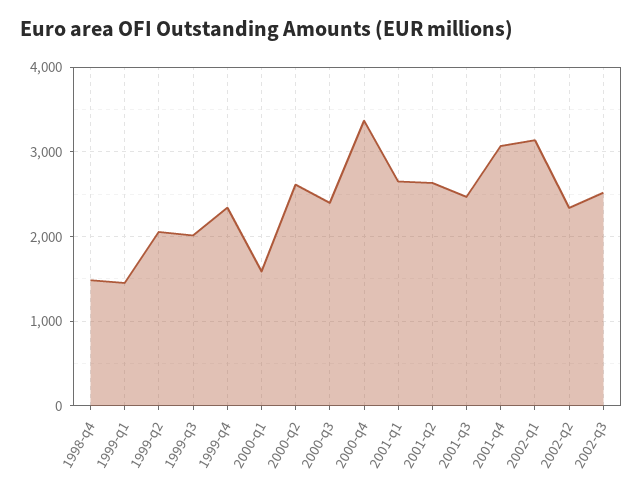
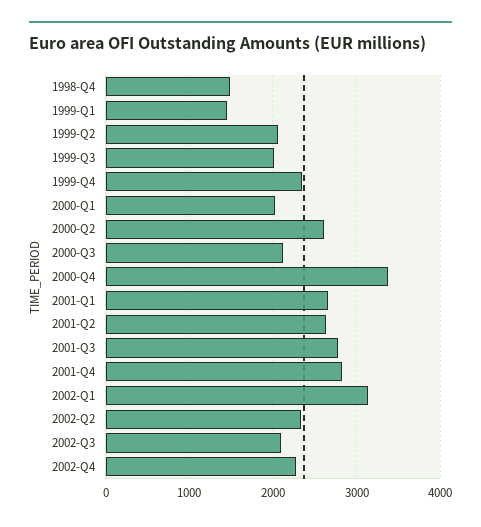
2000-q1: 1600 -> 2000
2000-q3: 2400 -> 2100
2001-q3: 2500 -> 2800
2001-q4: 3100 -> 2800
2002-q3: 2500 -> 2100
2002-Q4: none -> 2300

